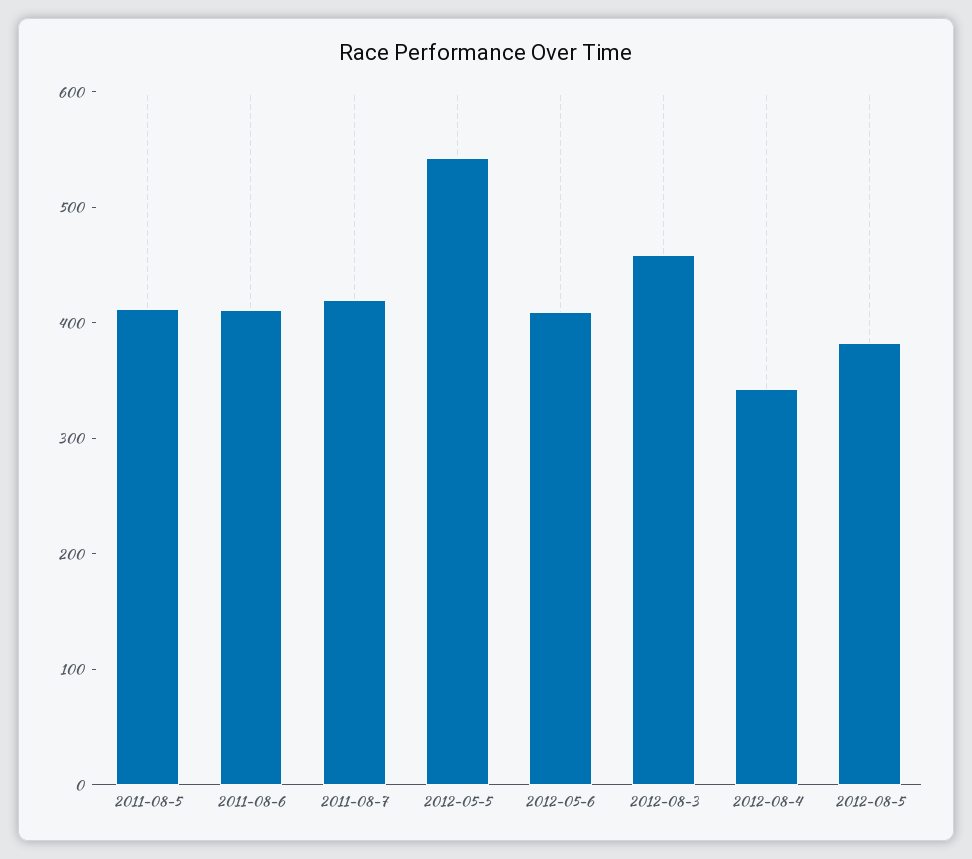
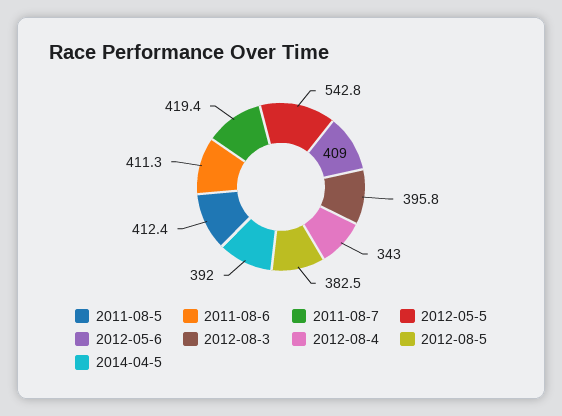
2012-08-3: 460 -> 395.8
2014-04-5: none -> 392

